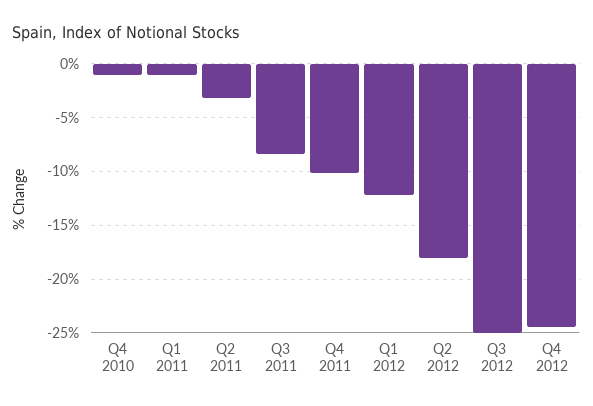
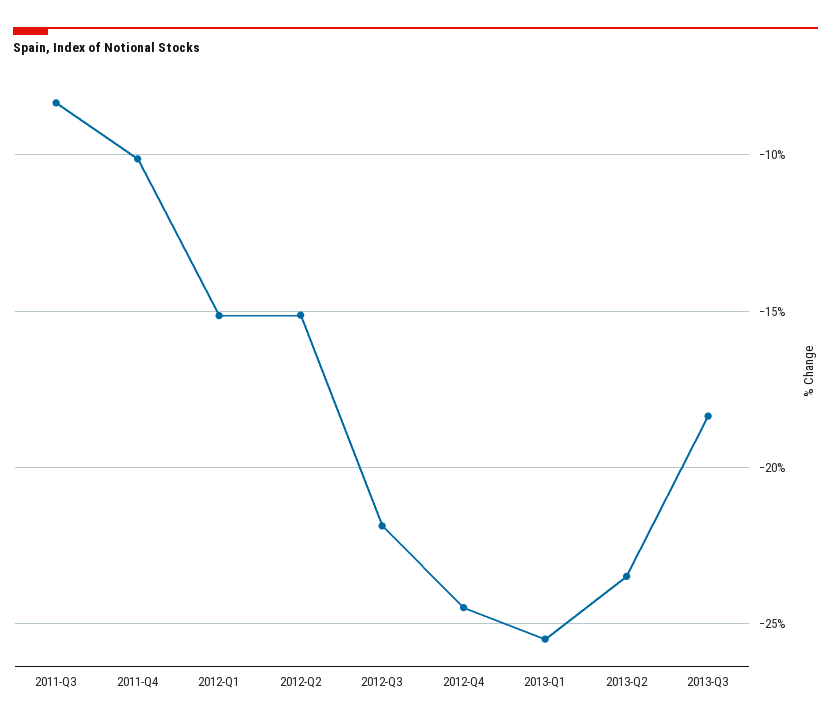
Q4 2010: -1 -> none
Q1 2011: -1 -> none
Q2 2011: -3 -> none
Q1 2012: -12 -> -15
Q2 2012: -18 -> -15
Q3 2012: -25 -> -22
2013-Q1: none -> -25.5
2013-Q2: none -> -23.5
2013-Q3: none -> -18.5

